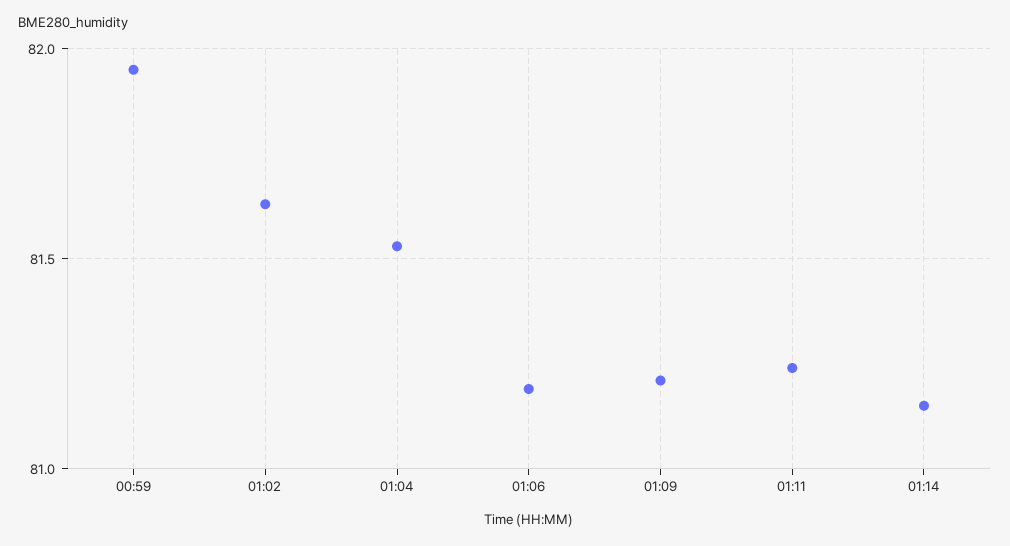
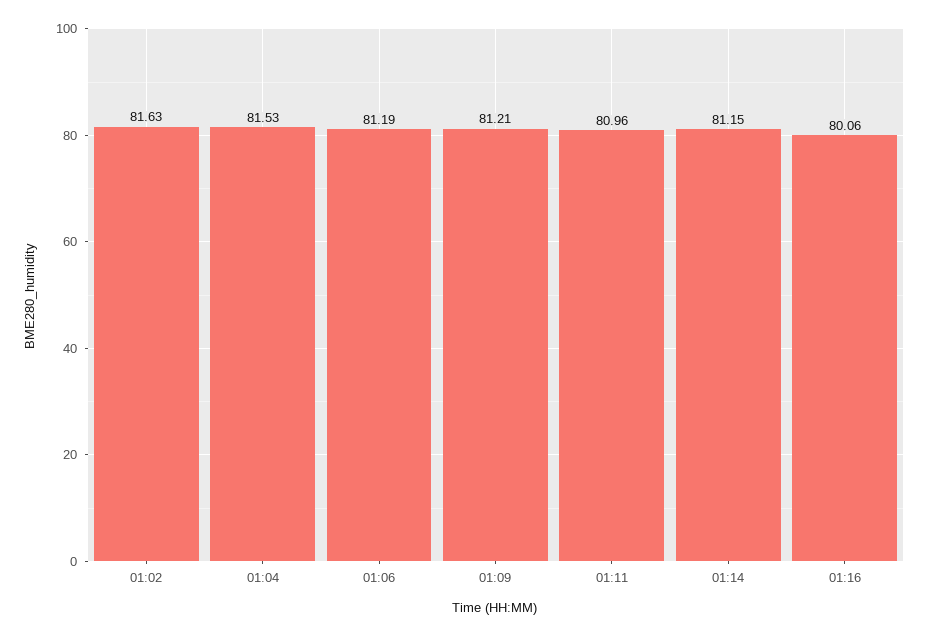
00:59: 81.95 -> none
01:11: 81.25 -> 80.96
01:16: none -> 80.06

